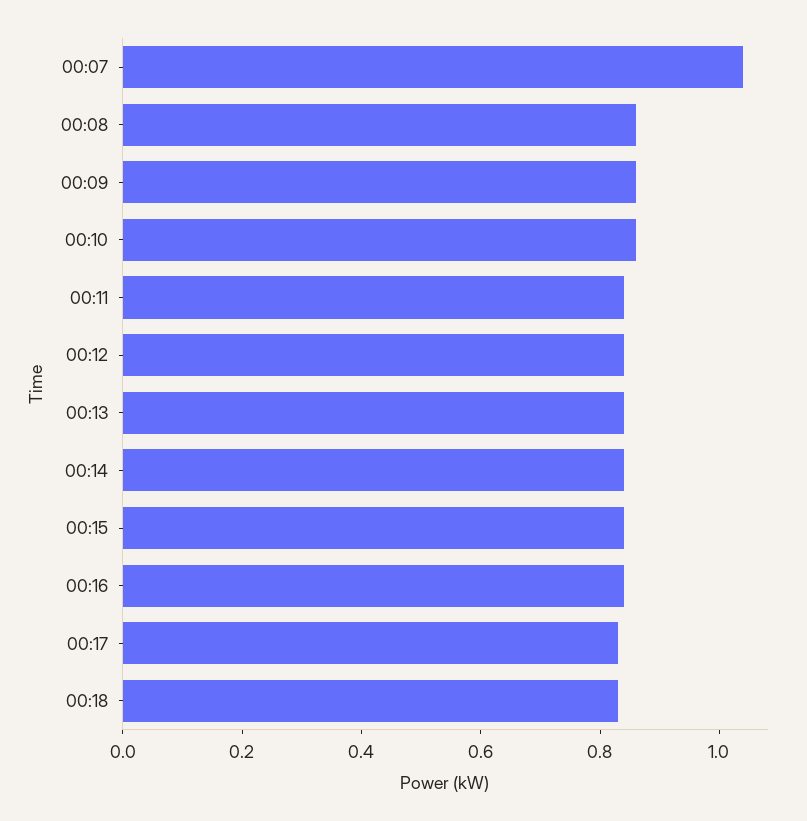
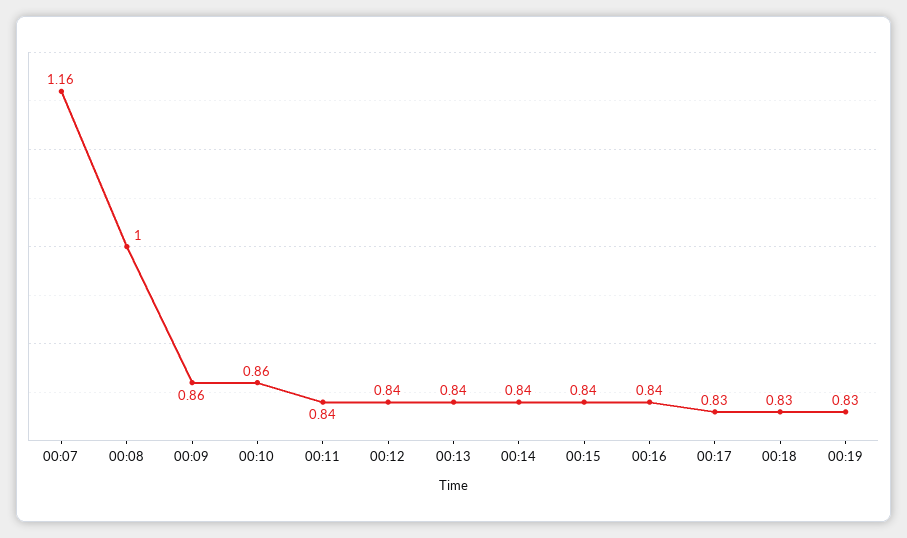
00:07: 1.05 -> 1.16
00:08: 0.85 -> 1
00:19: none -> 0.83

